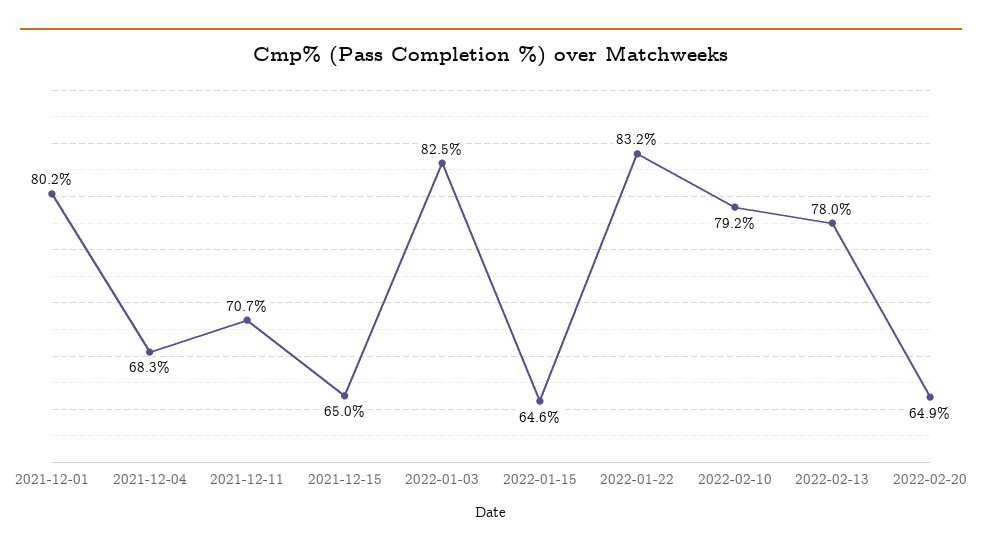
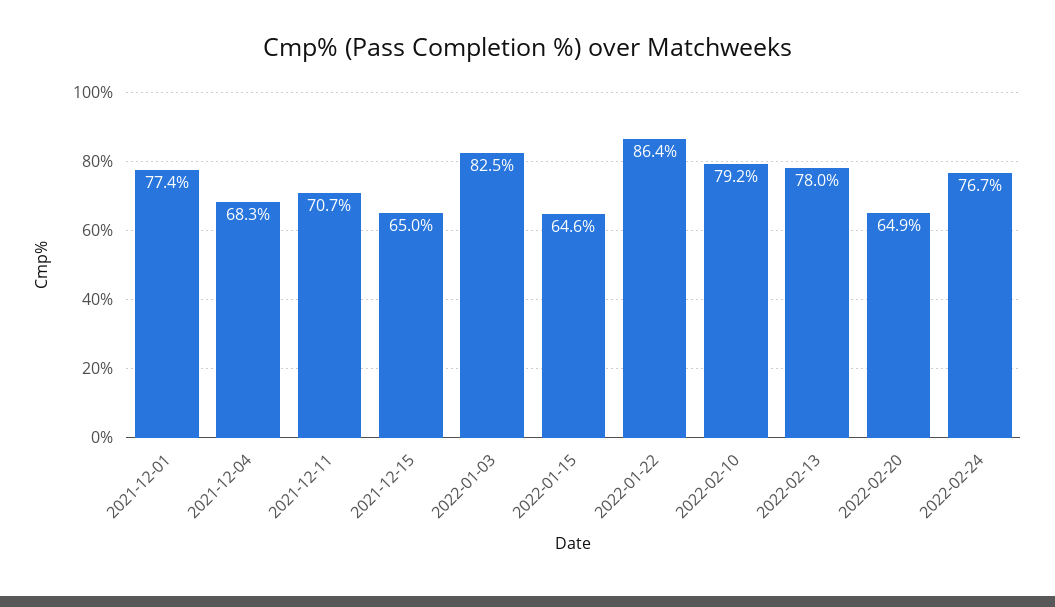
2021-12-01: 80.2 -> 77.4
2022-01-22: 83.2 -> 86.4
2022-02-24: none -> 76.7

